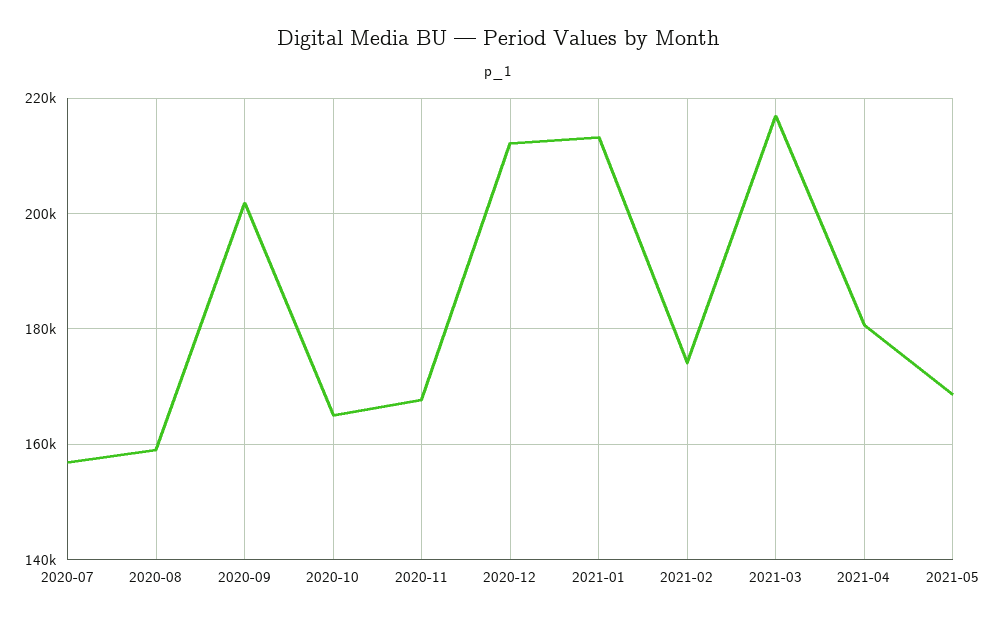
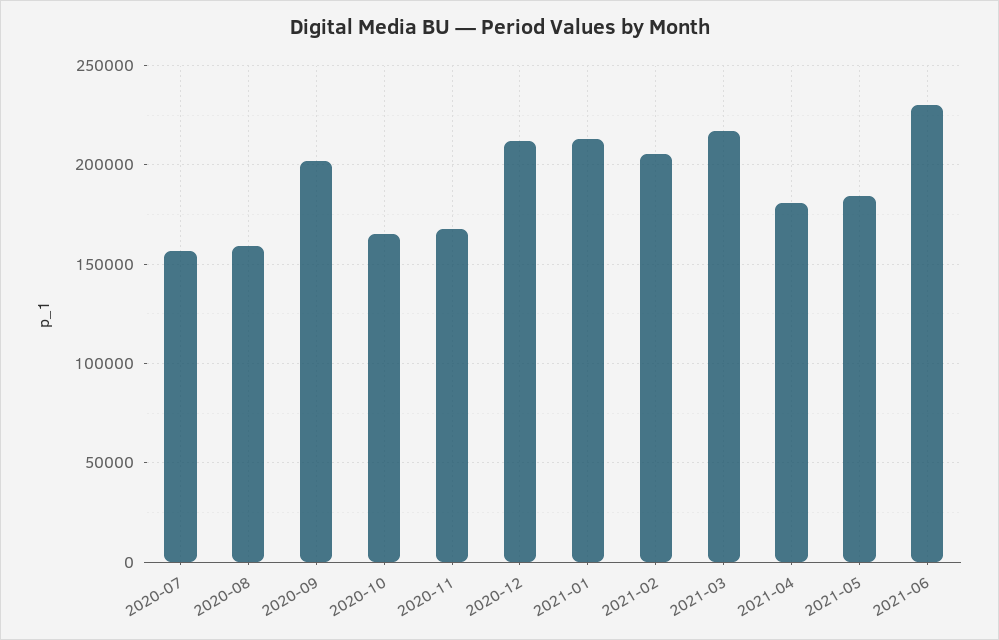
2021-02: 174000 -> 205000
2021-05: 168000 -> 185000
2021-06: none -> 230000

